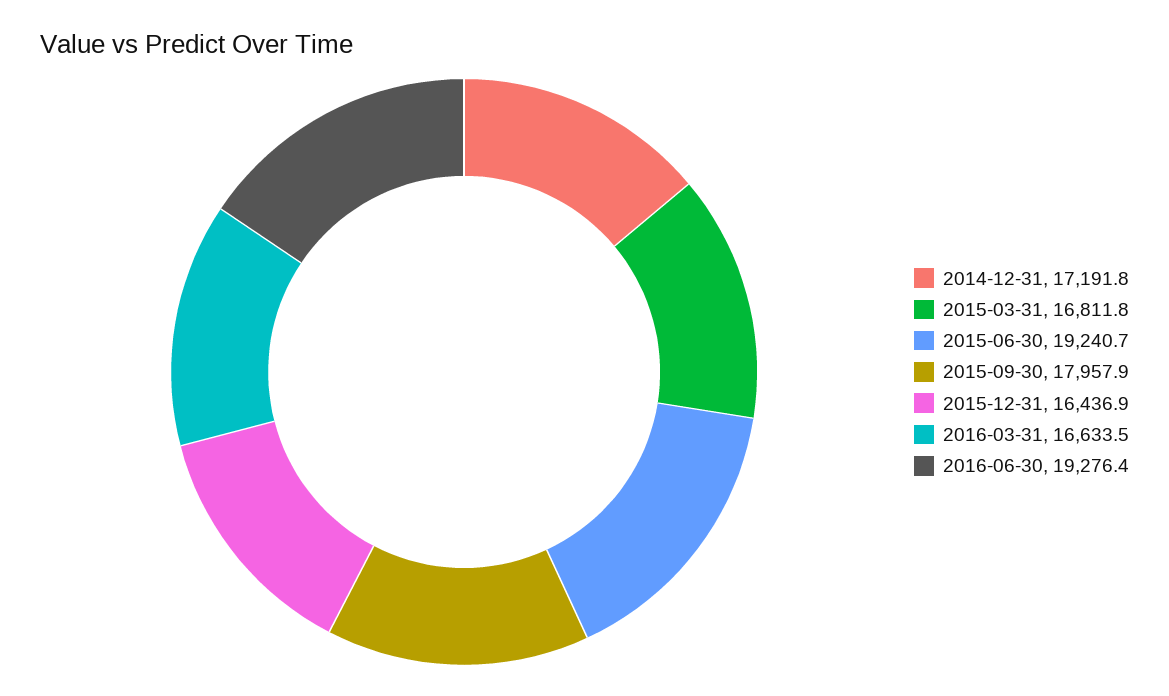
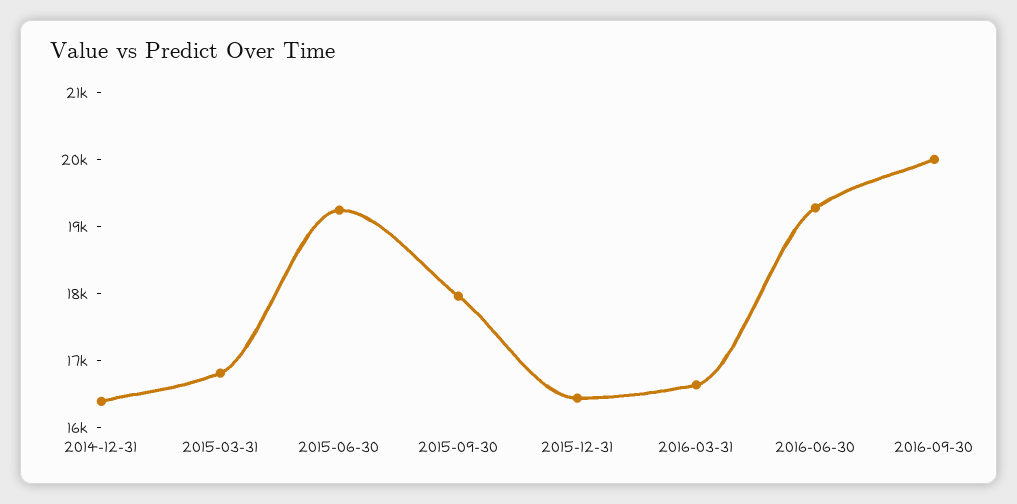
2014-12-31: 17191.8 -> 16400
2016-09-30: none -> 20000

